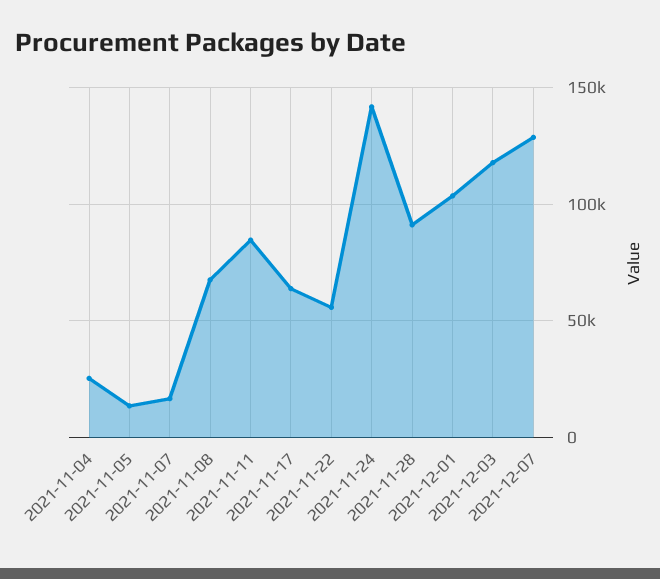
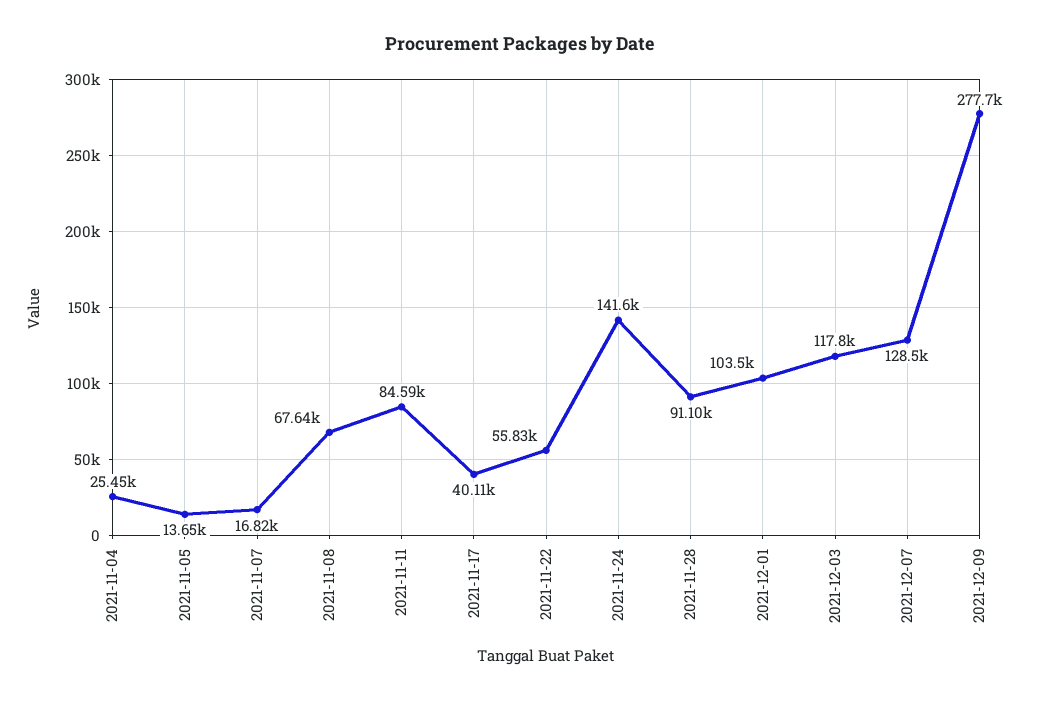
2021-11-17: 65000 -> 40110
2021-12-09: none -> 277700

